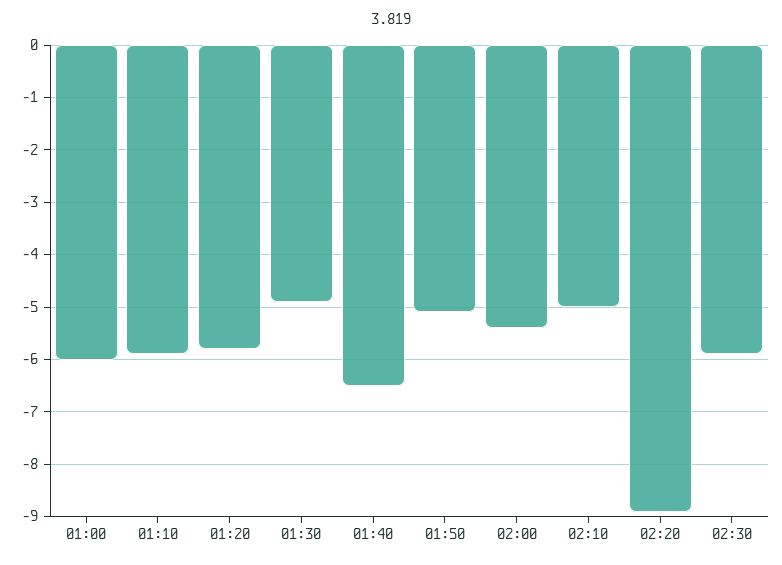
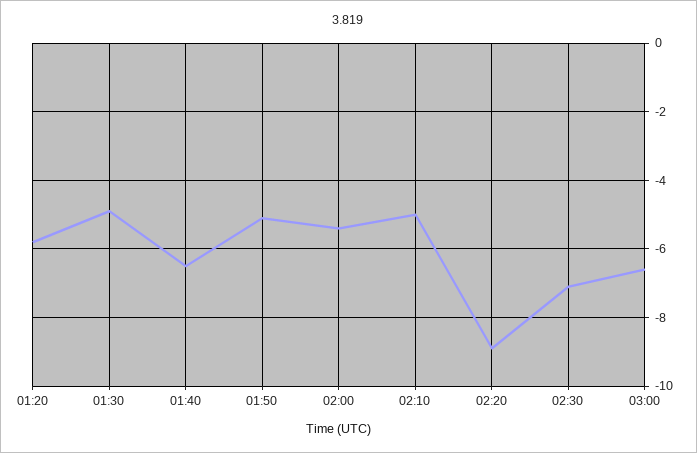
01:00: -6 -> none
01:10: -6 -> none
02:30: -6 -> -7
03:00: none -> -6.5

